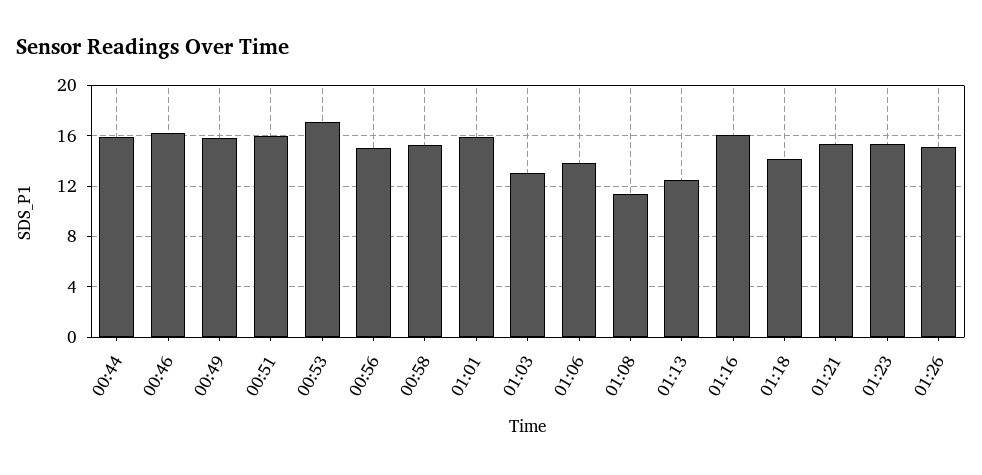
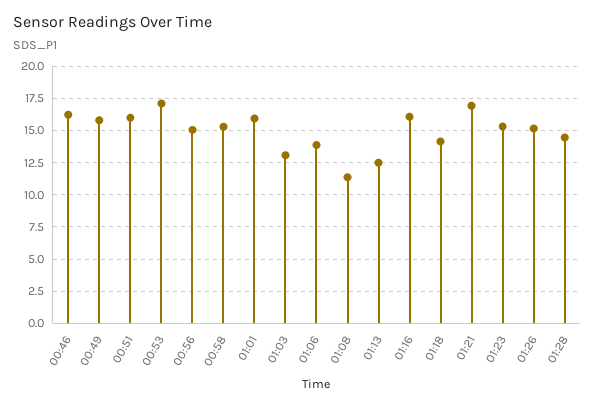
00:44: 16 -> none
01:21: 15.5 -> 17
01:28: none -> 14.5

